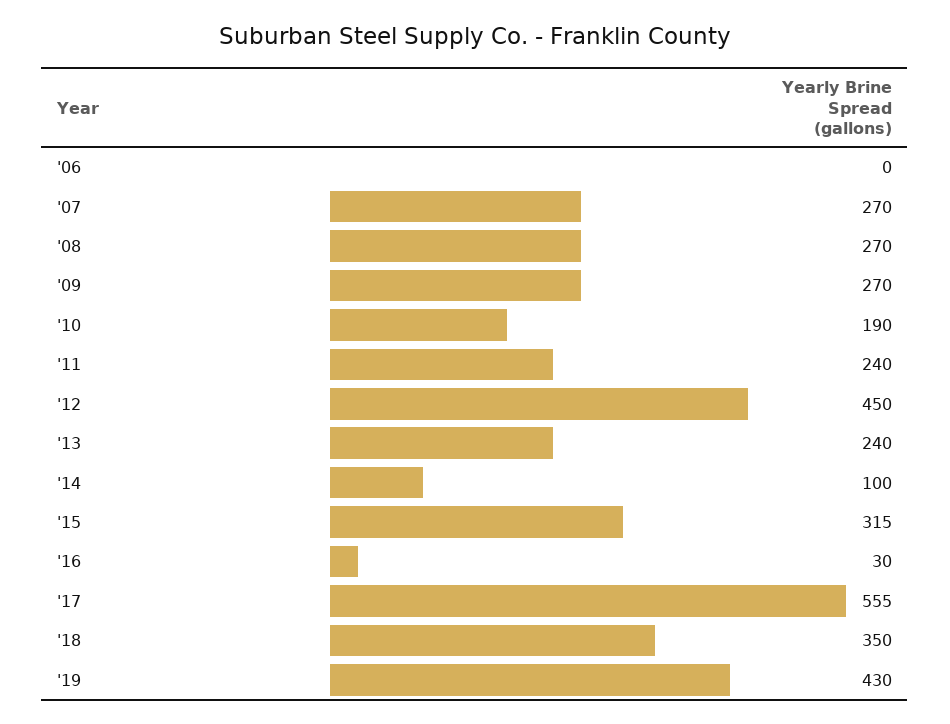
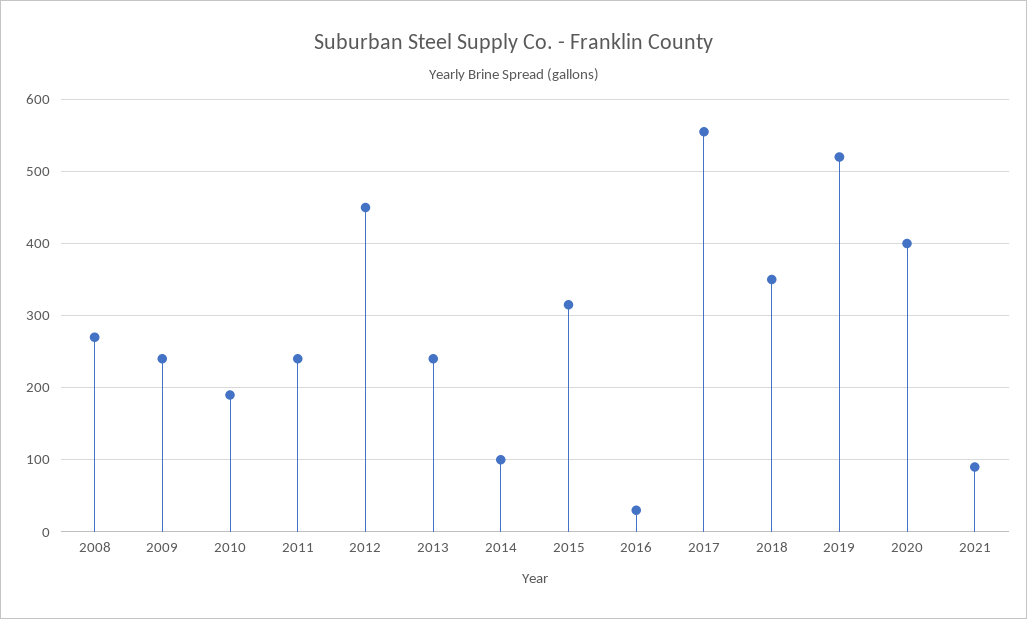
'06: 0 -> none
'07: 270 -> none
'09: 270 -> 240
'19: 430 -> 520
2020: none -> 400
2021: none -> 90

